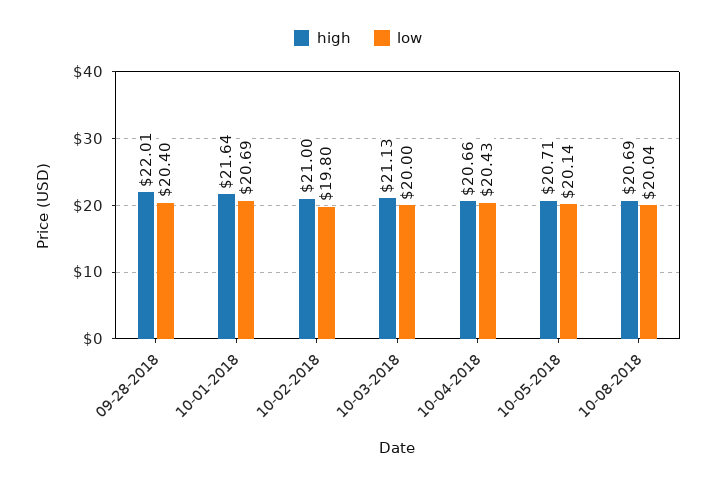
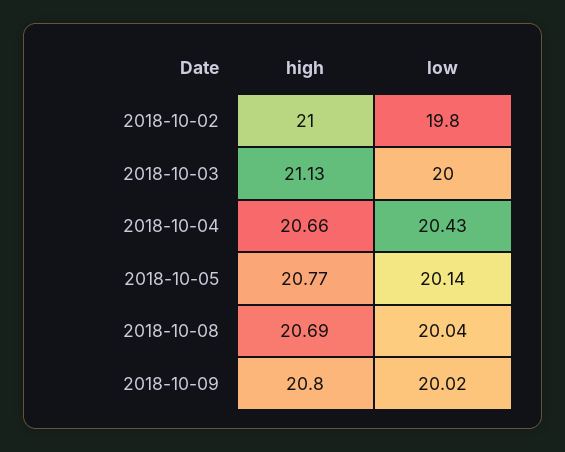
high, 09-28-2018: 22.01 -> none
low, 09-28-2018: 20.4 -> none
high, 10-01-2018: 21.64 -> none
low, 10-01-2018: 20.69 -> none
high, 10-05-2018: 20.71 -> 20.77
high, 2018-10-09: none -> 20.8
low, 2018-10-09: none -> 20.02

